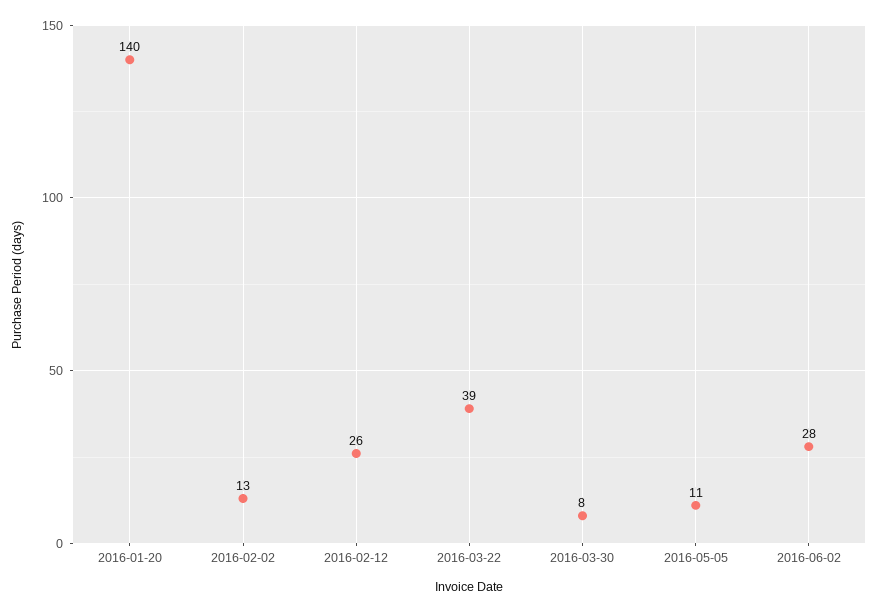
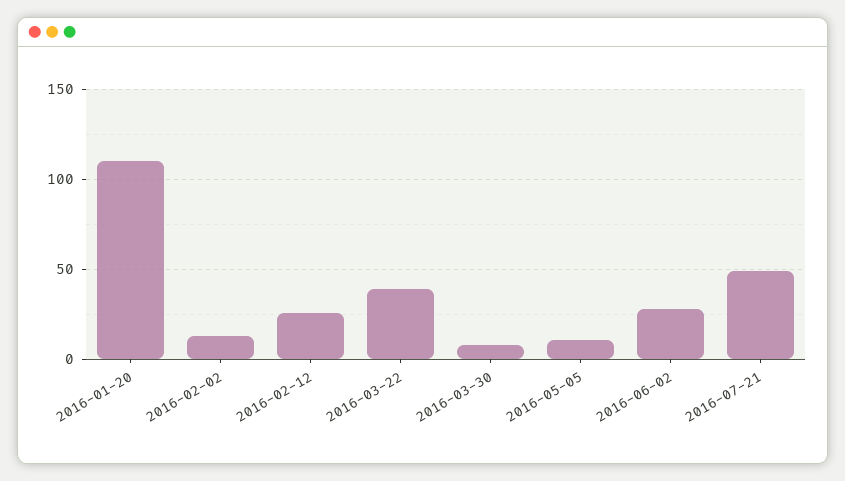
2016-01-20: 140 -> 110
2016-07-21: none -> 50

